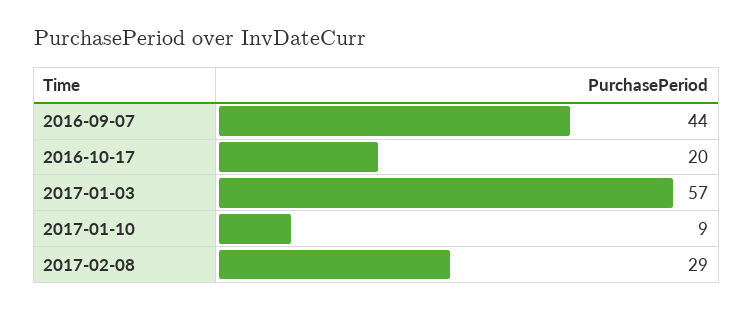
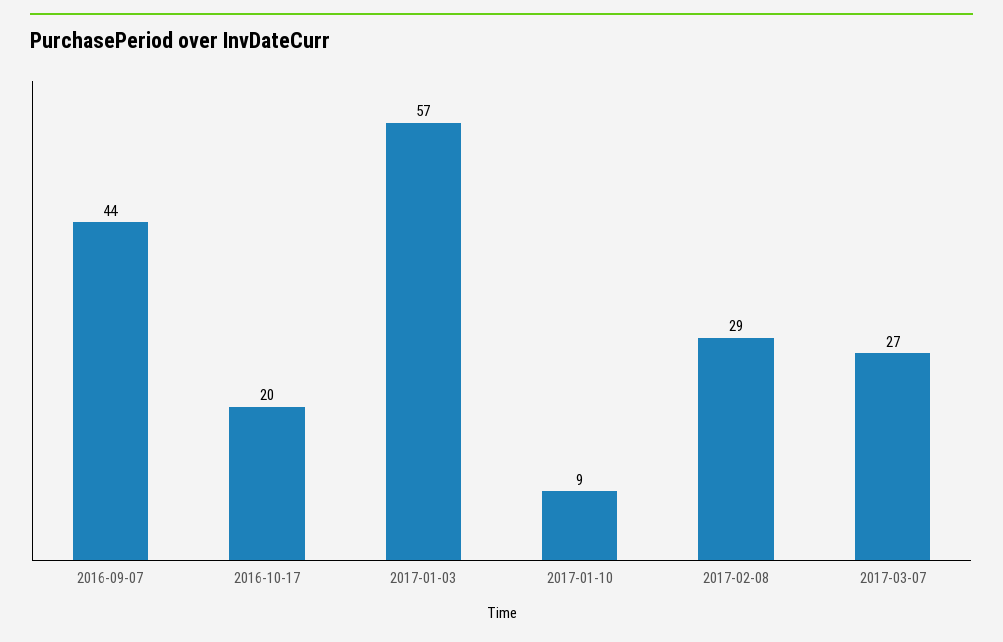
2017-03-07: none -> 27

